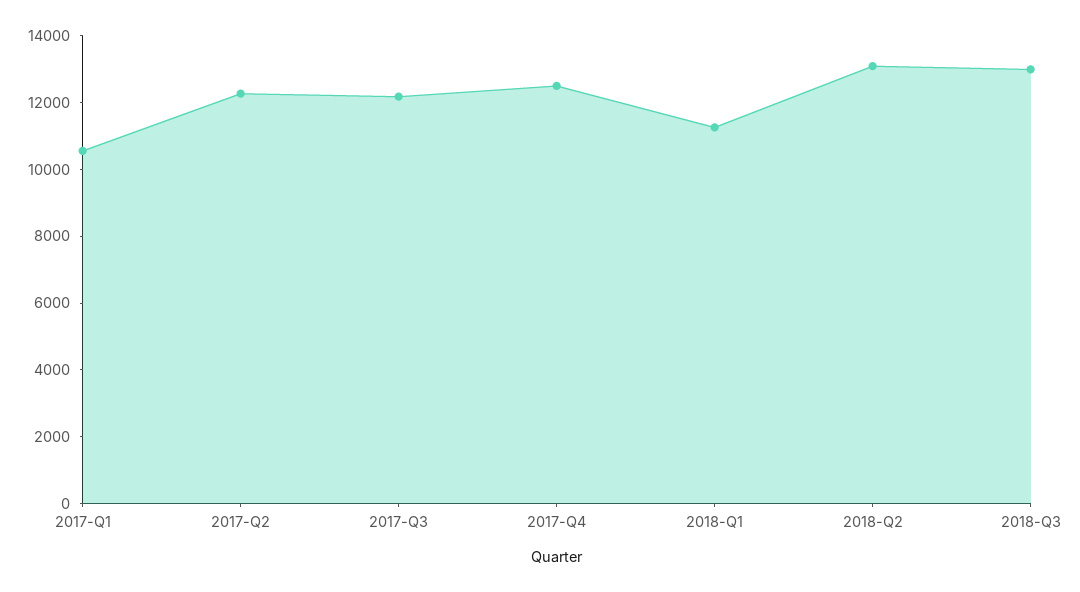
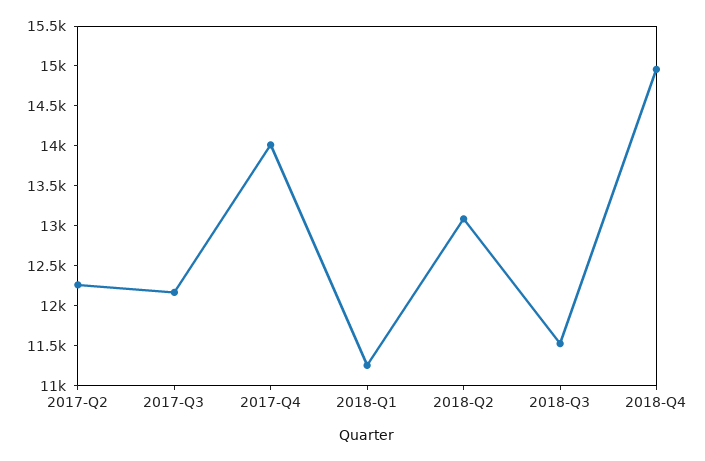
2017-Q1: 10500 -> none
2017-Q4: 12500 -> 14000
2018-Q3: 13000 -> 11500
2018-Q4: none -> 15000

